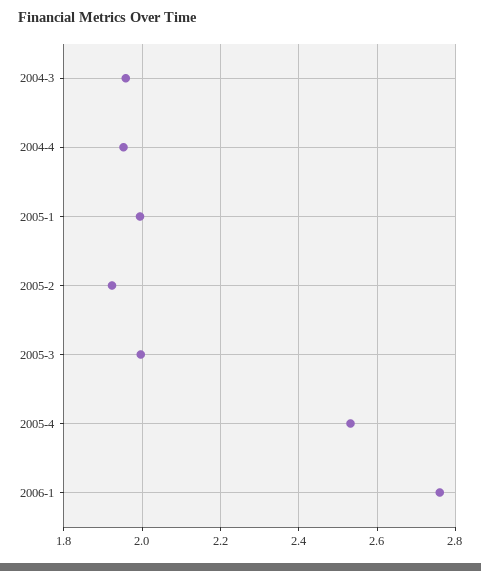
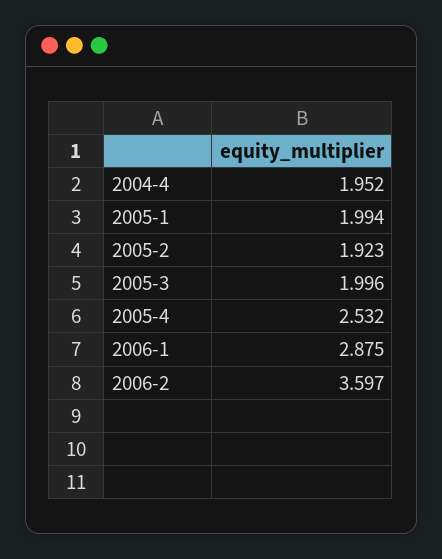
2004-3: 1.96 -> none
2006-1: 2.76 -> 2.875
2006-2: none -> 3.597

